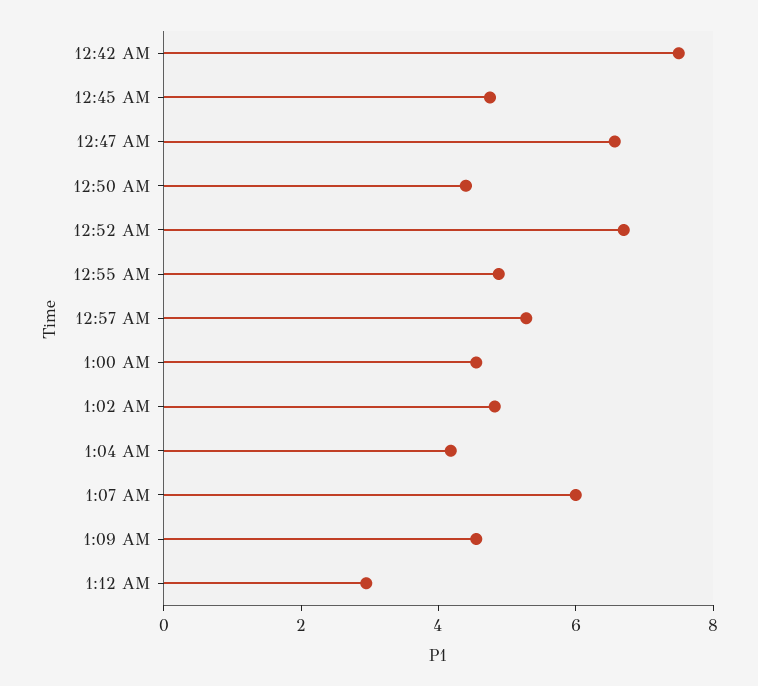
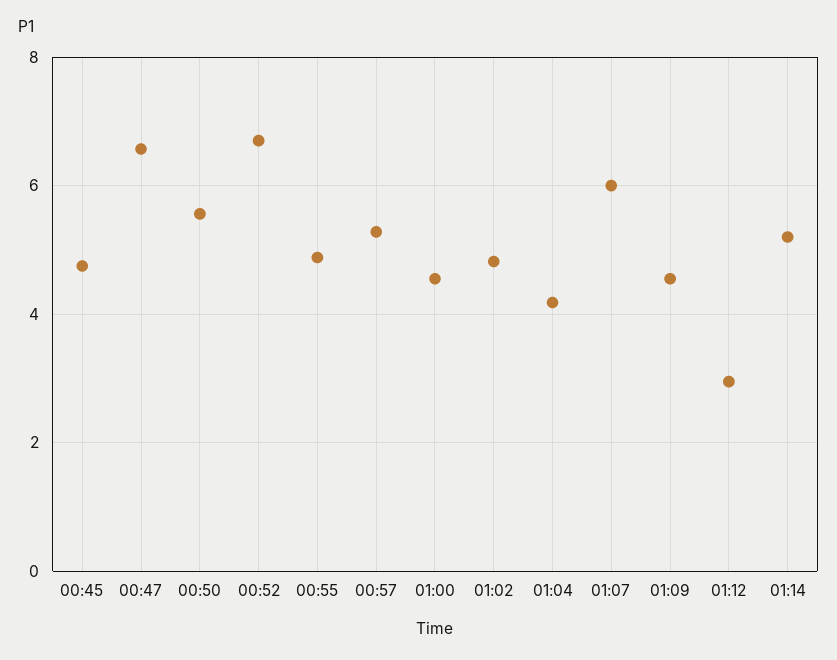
12:42 AM: 7.5 -> none
12:50 AM: 4.5 -> 5.6
01:14: none -> 5.2

